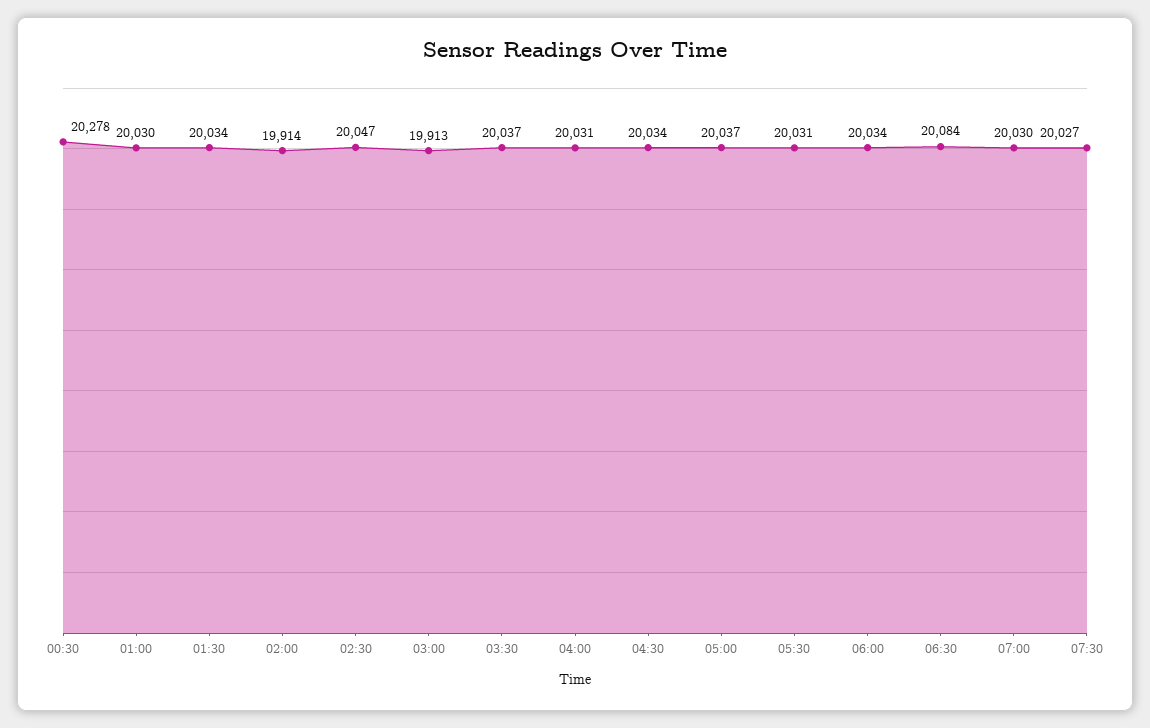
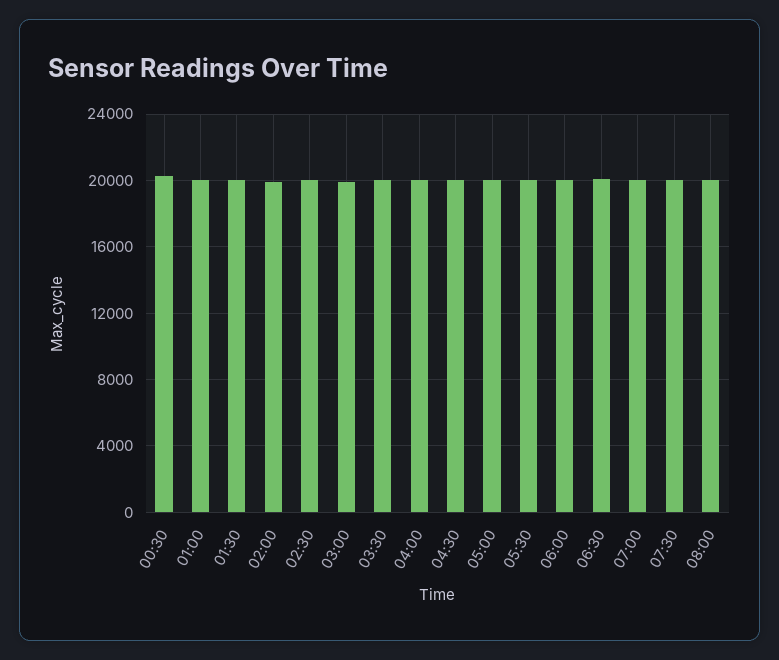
08:00: none -> 20000

